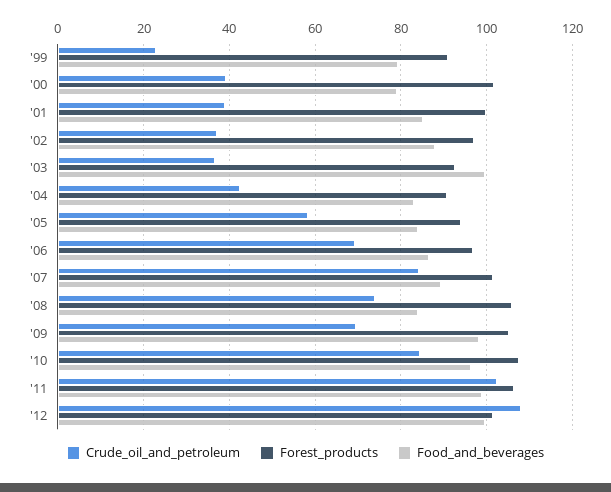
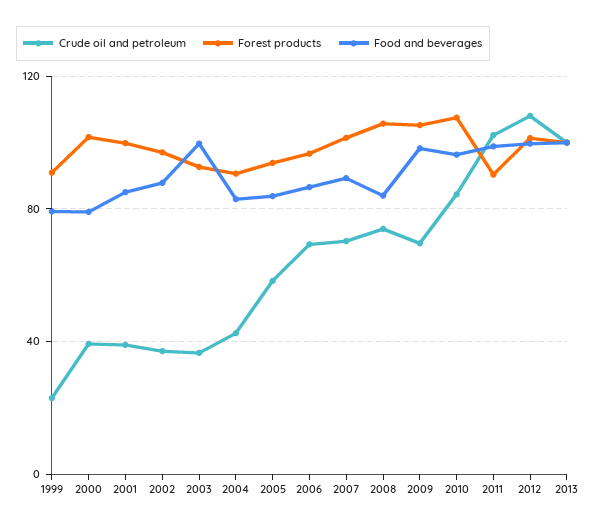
Crude_oil_and_petroleum, '07: 84 -> 70
Forest_products, '11: 106 -> 90
Crude_oil_and_petroleum, 2013: none -> 100
Forest_products, 2013: none -> 100
Food_and_beverages, 2013: none -> 100

